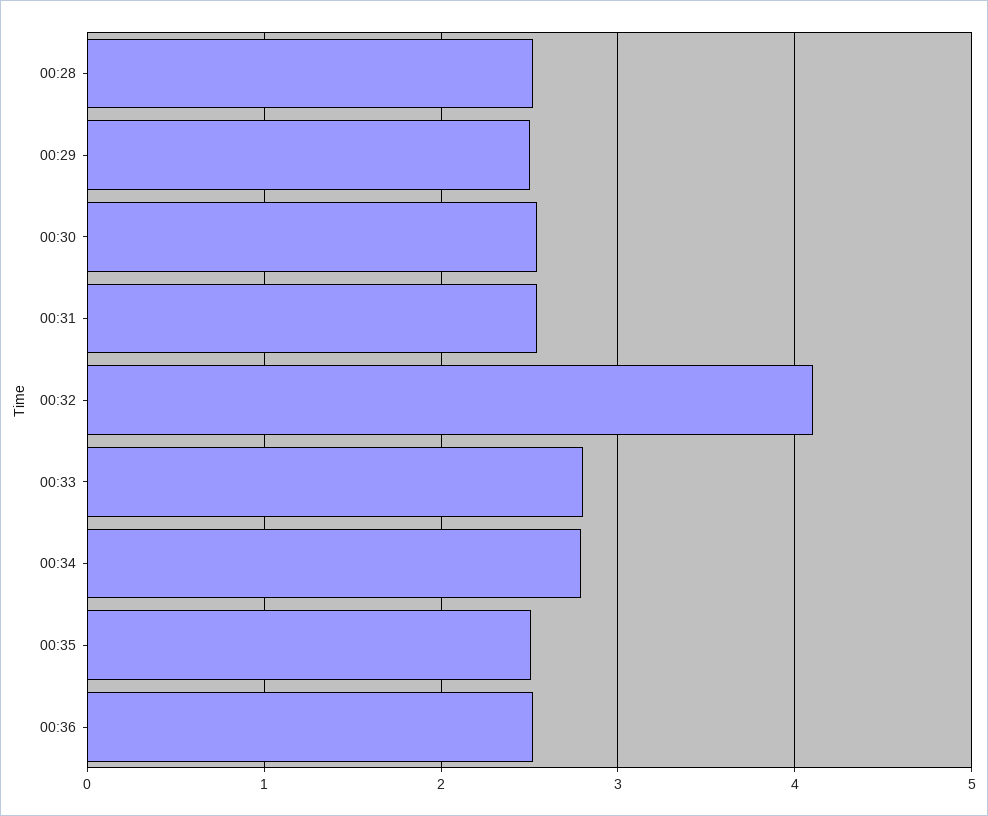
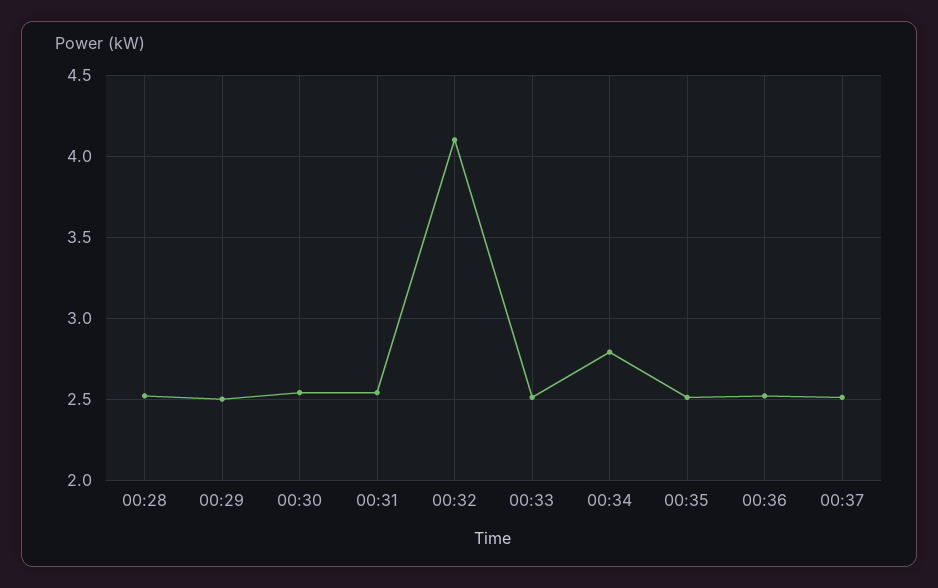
00:33: 2.8 -> 2.5
00:37: none -> 2.5

